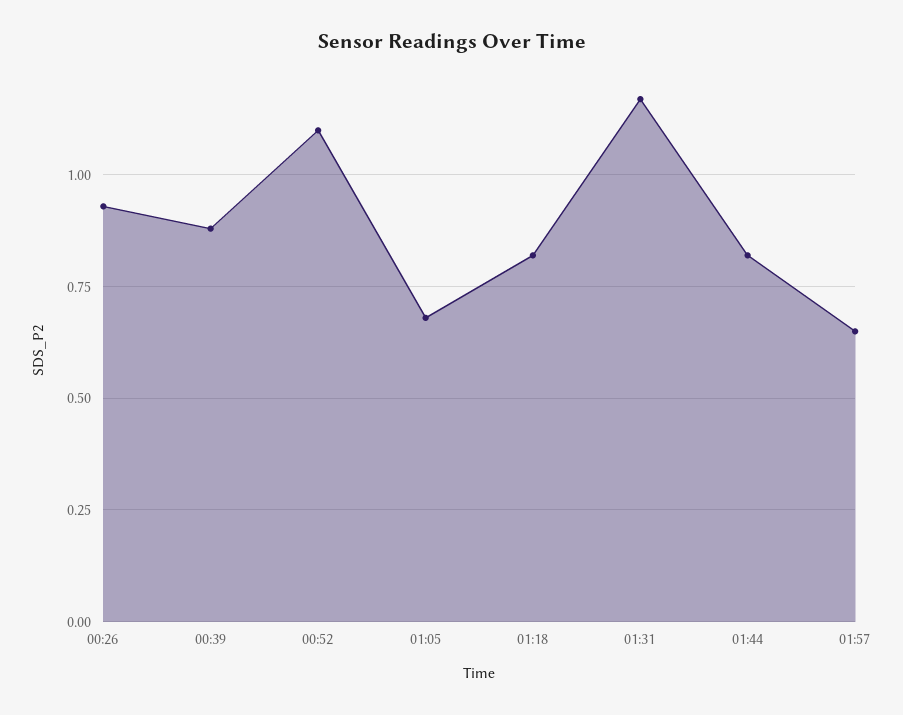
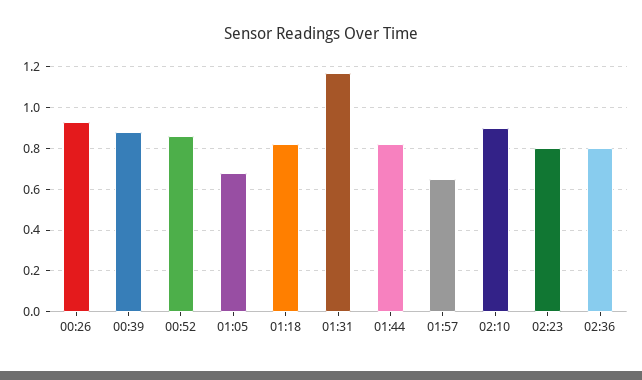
00:52: 1.1 -> 0.85
02:10: none -> 0.9
02:23: none -> 0.8
02:36: none -> 0.8

